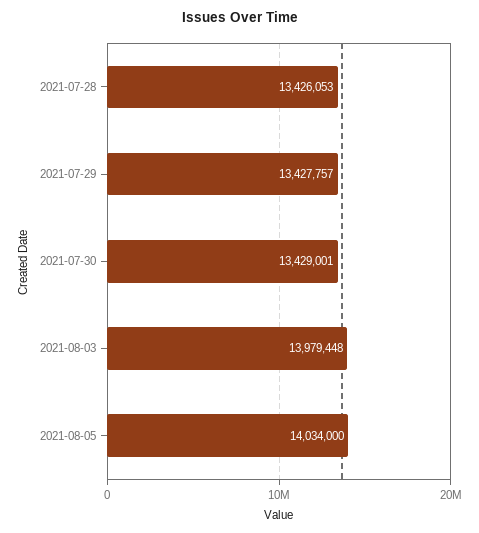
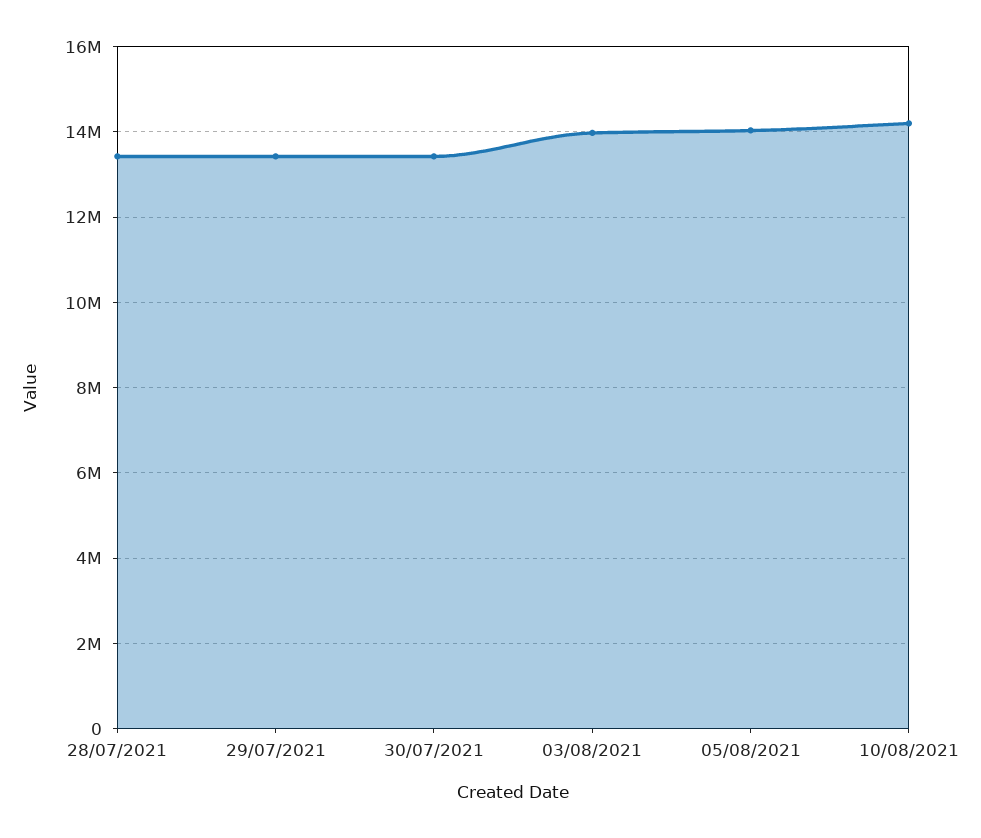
10/08/2021: none -> 14200000

